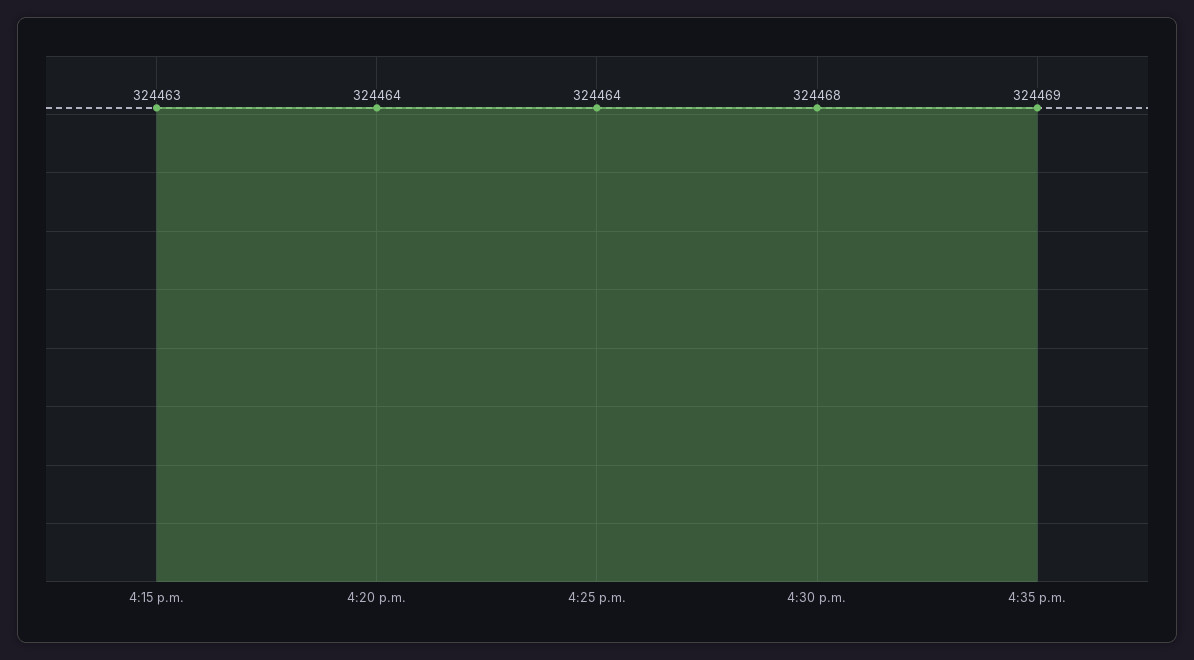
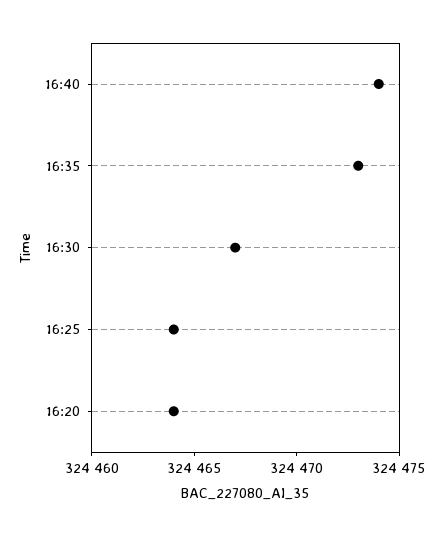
4:15 p.m.: 324463 -> none
4:30 p.m.: 324468 -> 324467
4:35 p.m.: 324469 -> 324473
16:40: none -> 324474

